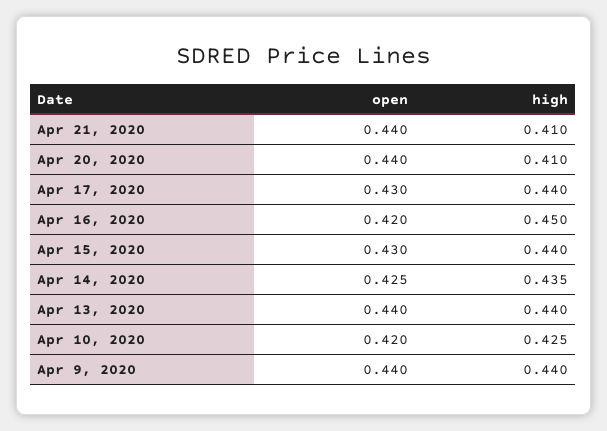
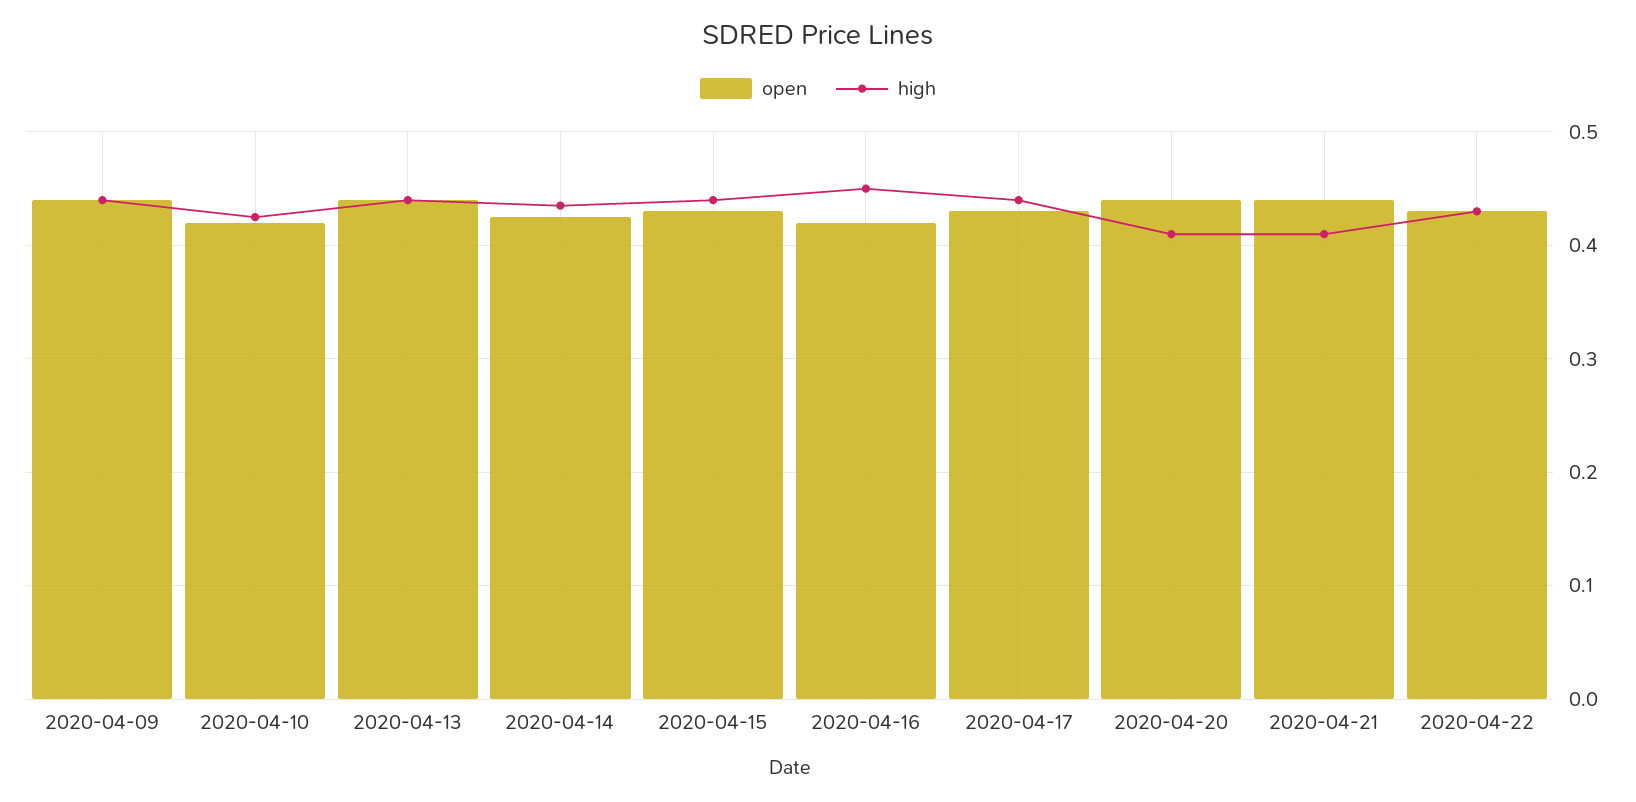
open, 2020-04-22: none -> 0.43
high, 2020-04-22: none -> 0.43

